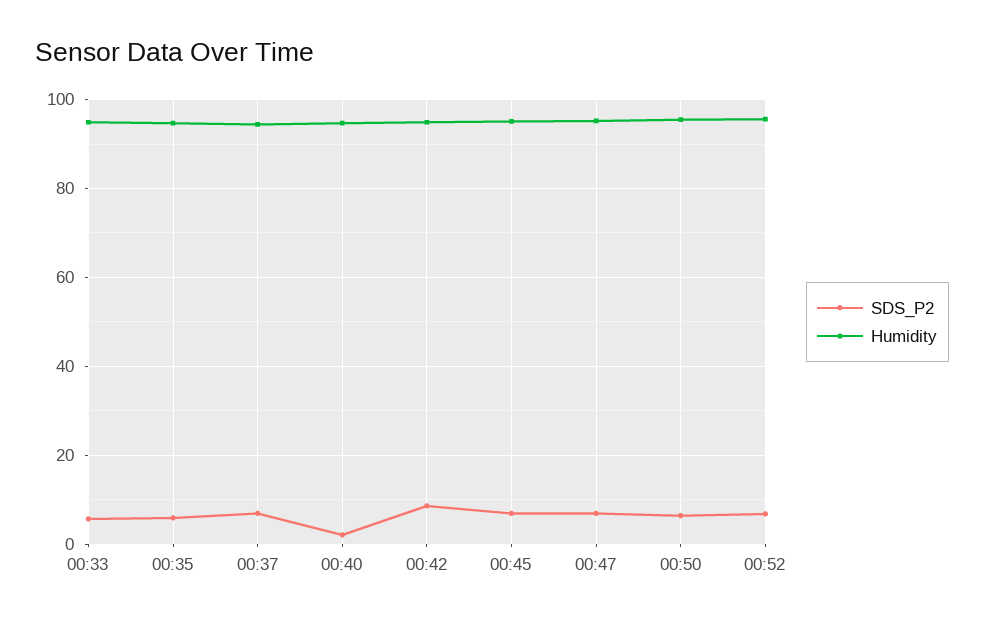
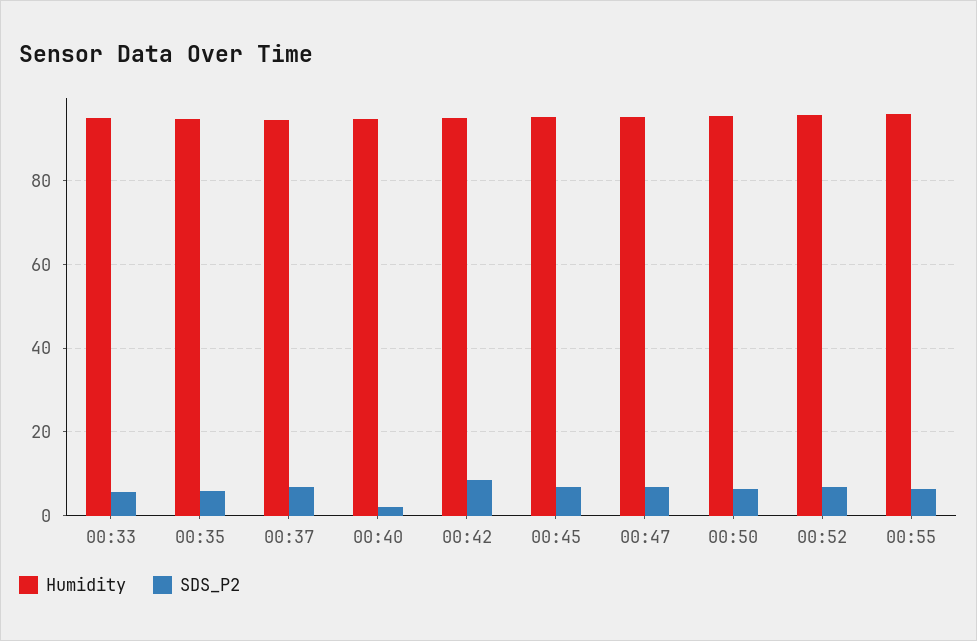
Humidity, 00:55: none -> 96
SDS_P2, 00:55: none -> 6

